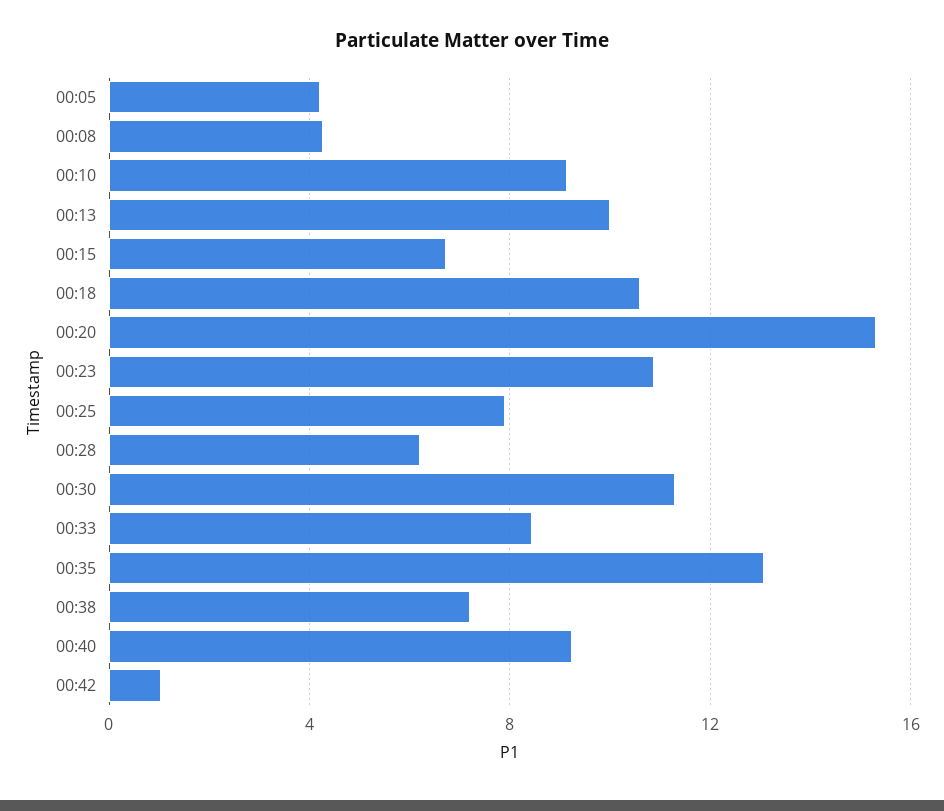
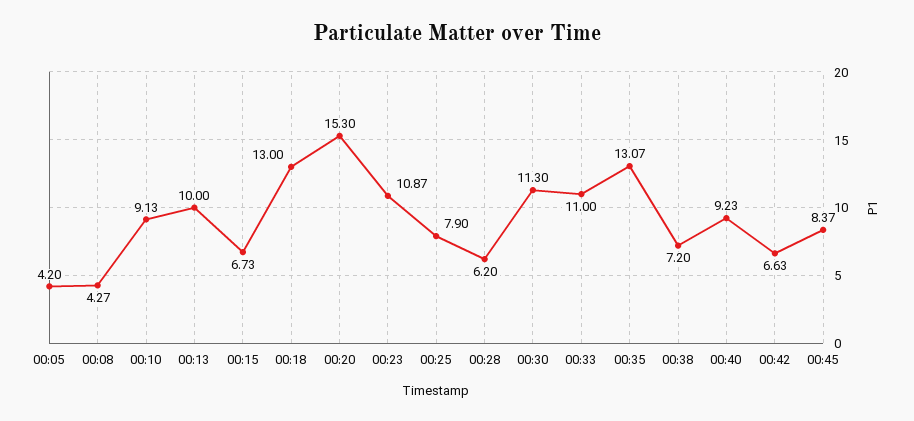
00:18: 10.5 -> 13
00:33: 8.5 -> 11
00:42: 1 -> 6.63
00:45: none -> 8.37

